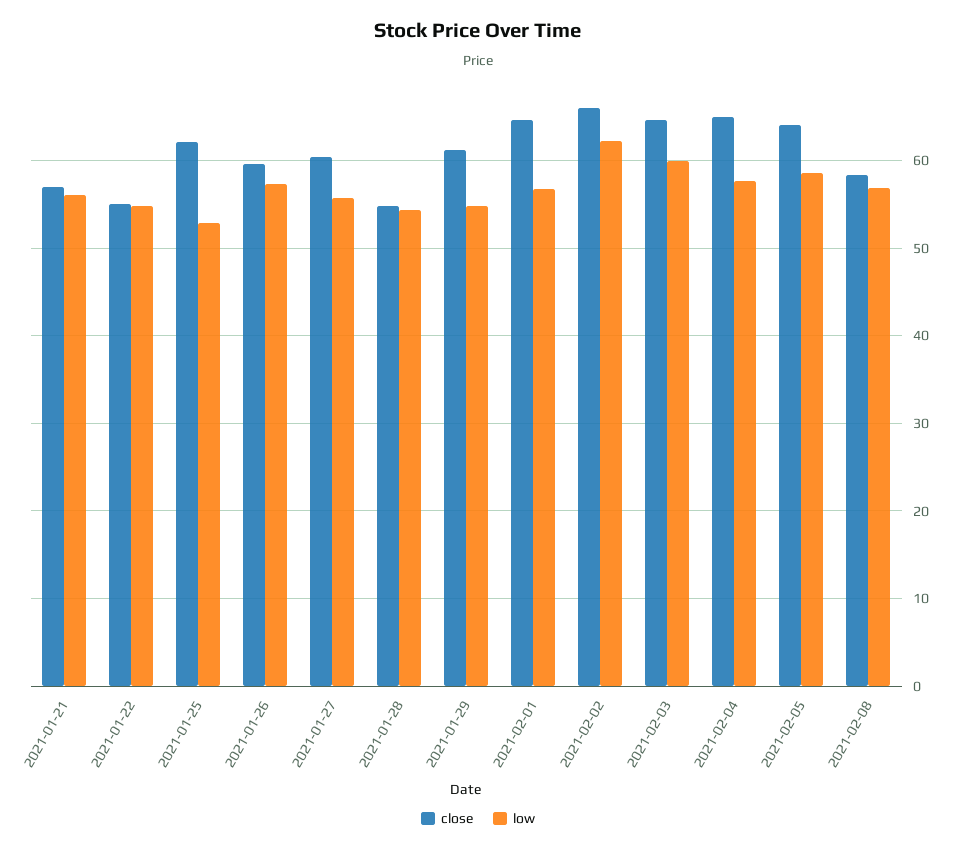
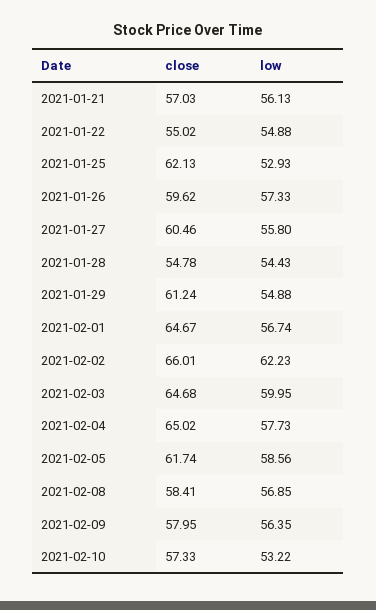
close, 2021-02-05: 64 -> 61.74
close, 2021-02-09: none -> 57.95
low, 2021-02-09: none -> 56.35
close, 2021-02-10: none -> 57.33
low, 2021-02-10: none -> 53.22

